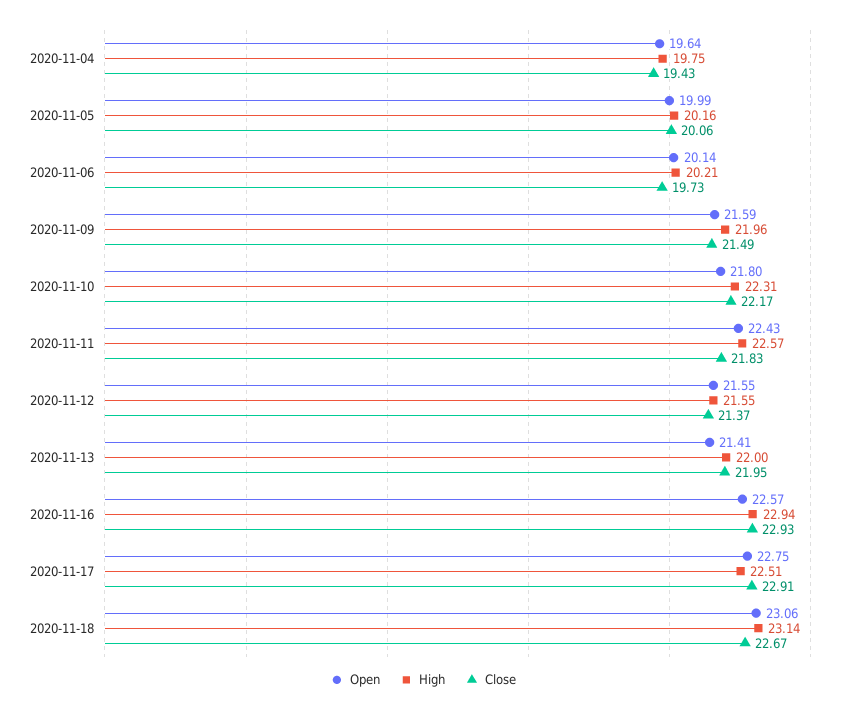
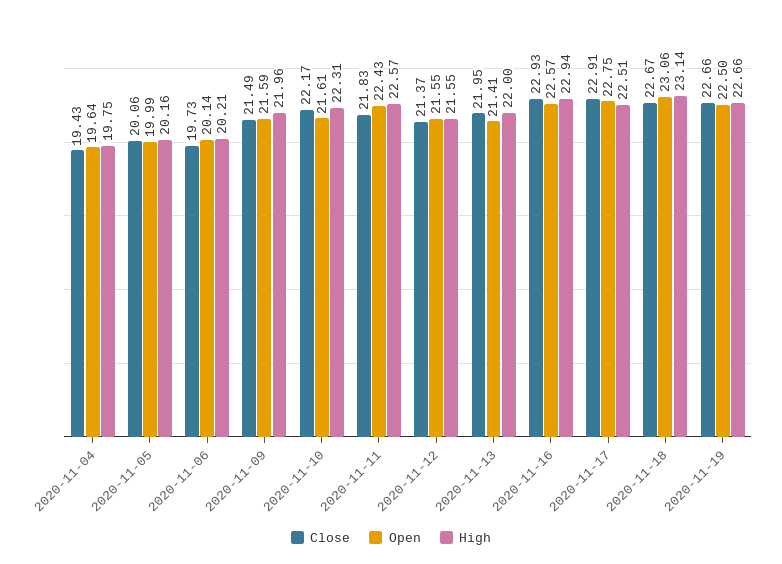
Open, 2020-11-10: 21.8 -> 21.61
Close, 2020-11-19: none -> 22.66
Open, 2020-11-19: none -> 22.5
High, 2020-11-19: none -> 22.66

